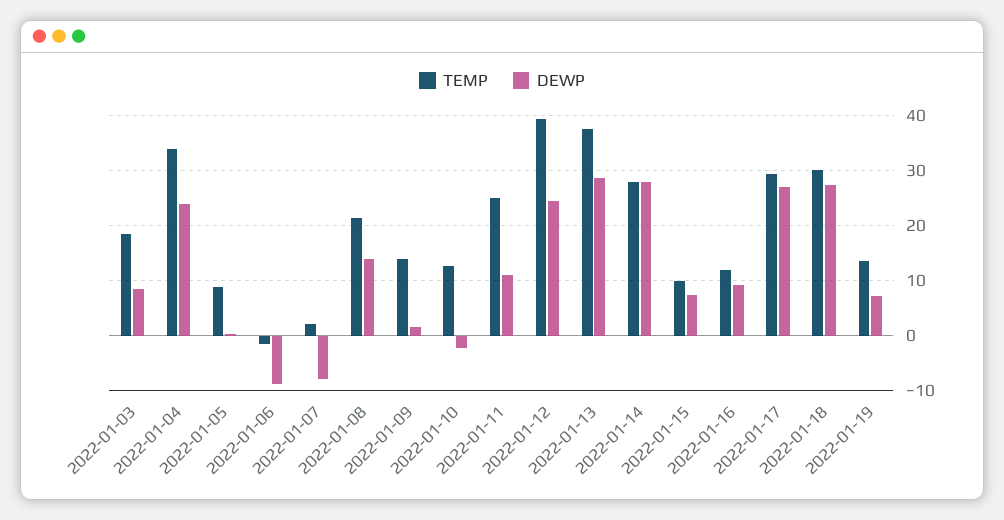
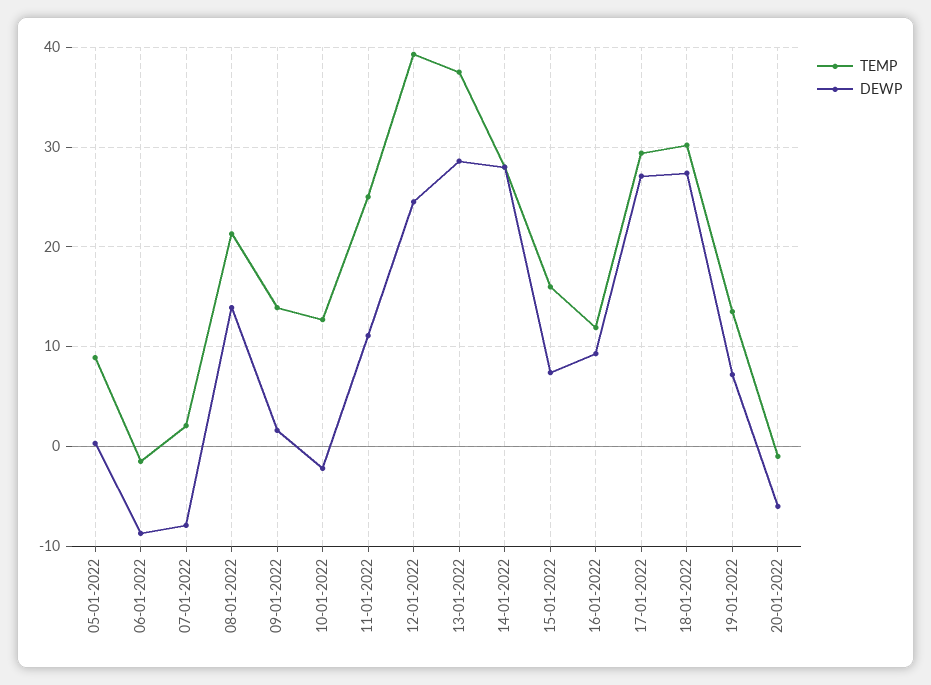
TEMP, 2022-01-03: 18 -> none
DEWP, 2022-01-03: 8 -> none
TEMP, 2022-01-04: 34 -> none
DEWP, 2022-01-04: 24 -> none
TEMP, 2022-01-15: 10 -> 16
TEMP, 20-01-2022: none -> -1
DEWP, 20-01-2022: none -> -6

